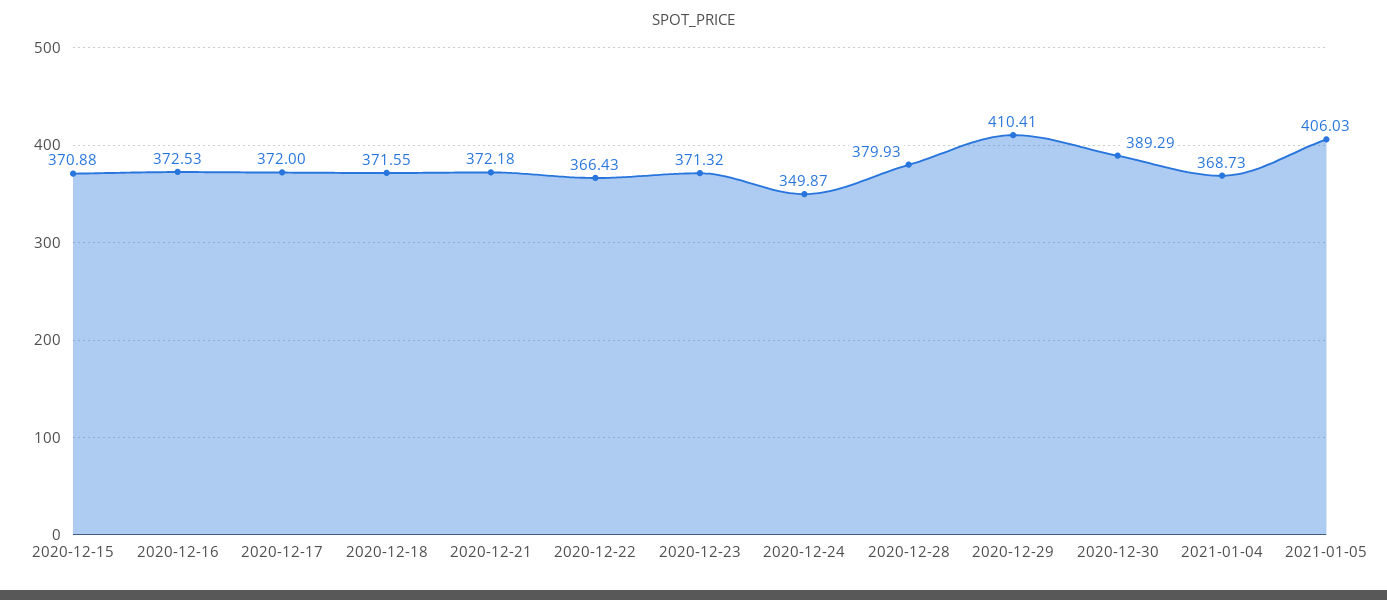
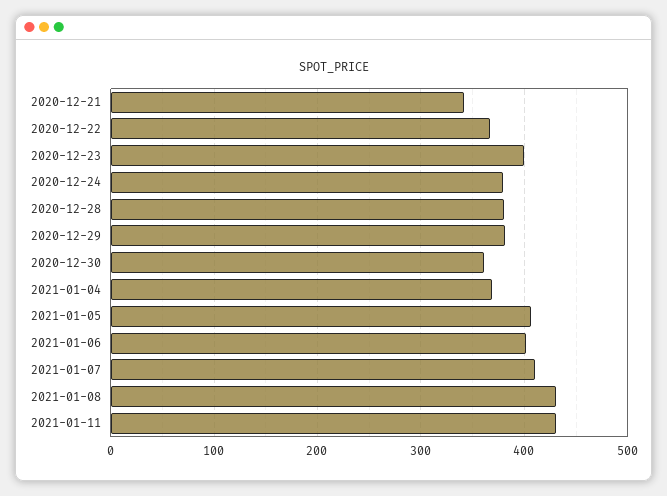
2020-12-15: 370.88 -> none
2020-12-16: 372.53 -> none
2020-12-17: 372 -> none
2020-12-18: 371.55 -> none
2020-12-21: 372.18 -> 340
2020-12-23: 371.32 -> 400
2020-12-24: 349.87 -> 380
2020-12-29: 410.41 -> 380
2020-12-30: 389.29 -> 360
2021-01-06: none -> 400
2021-01-07: none -> 410
2021-01-08: none -> 430
2021-01-11: none -> 430

